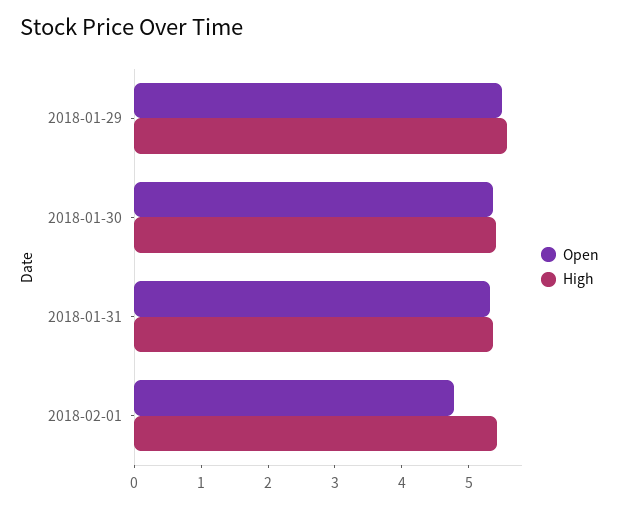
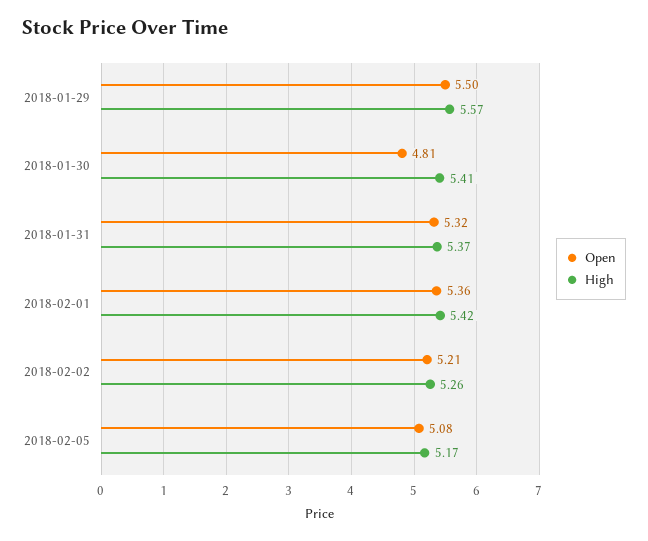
Open, 2018-01-30: 5.4 -> 4.81
Open, 2018-02-01: 4.8 -> 5.36
Open, 2018-02-02: none -> 5.21
High, 2018-02-02: none -> 5.26
Open, 2018-02-05: none -> 5.08
High, 2018-02-05: none -> 5.17

